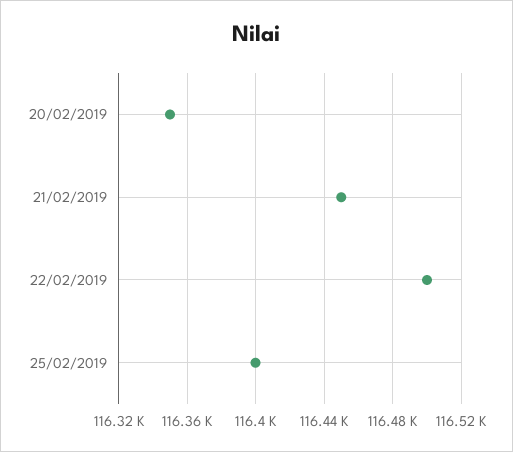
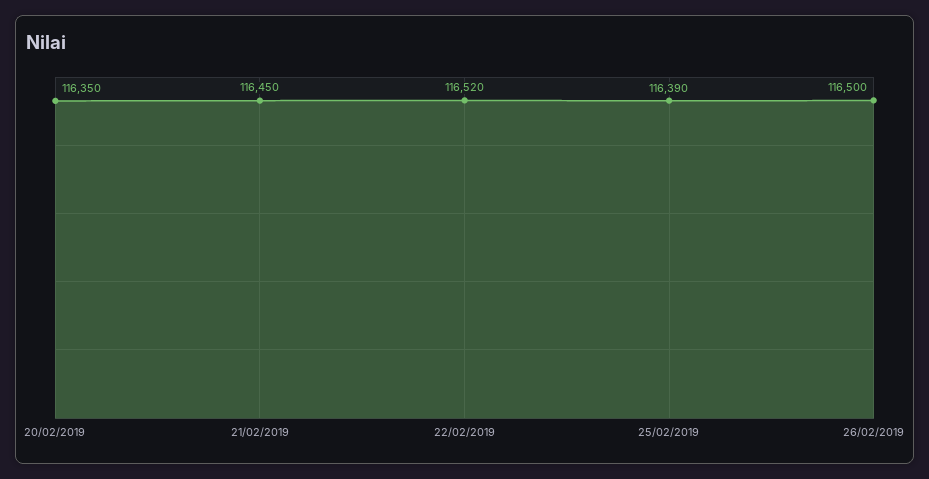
22/02/2019: 116500 -> 116520
25/02/2019: 116400 -> 116390
26/02/2019: none -> 116500

